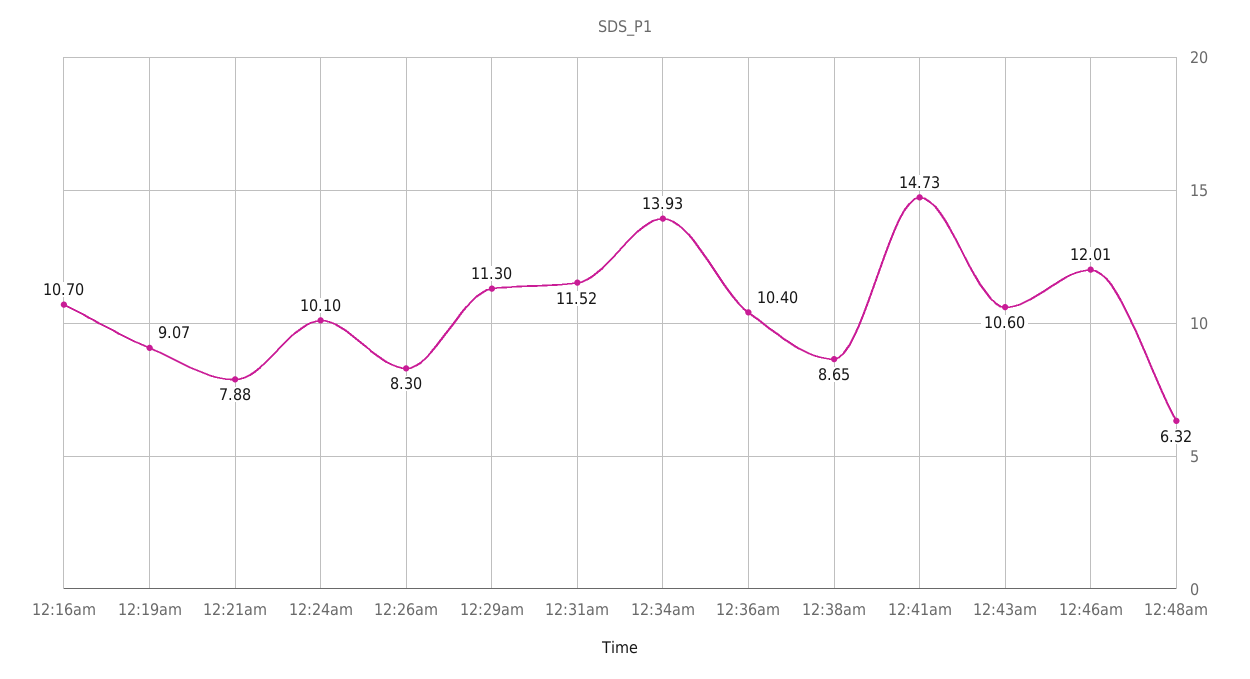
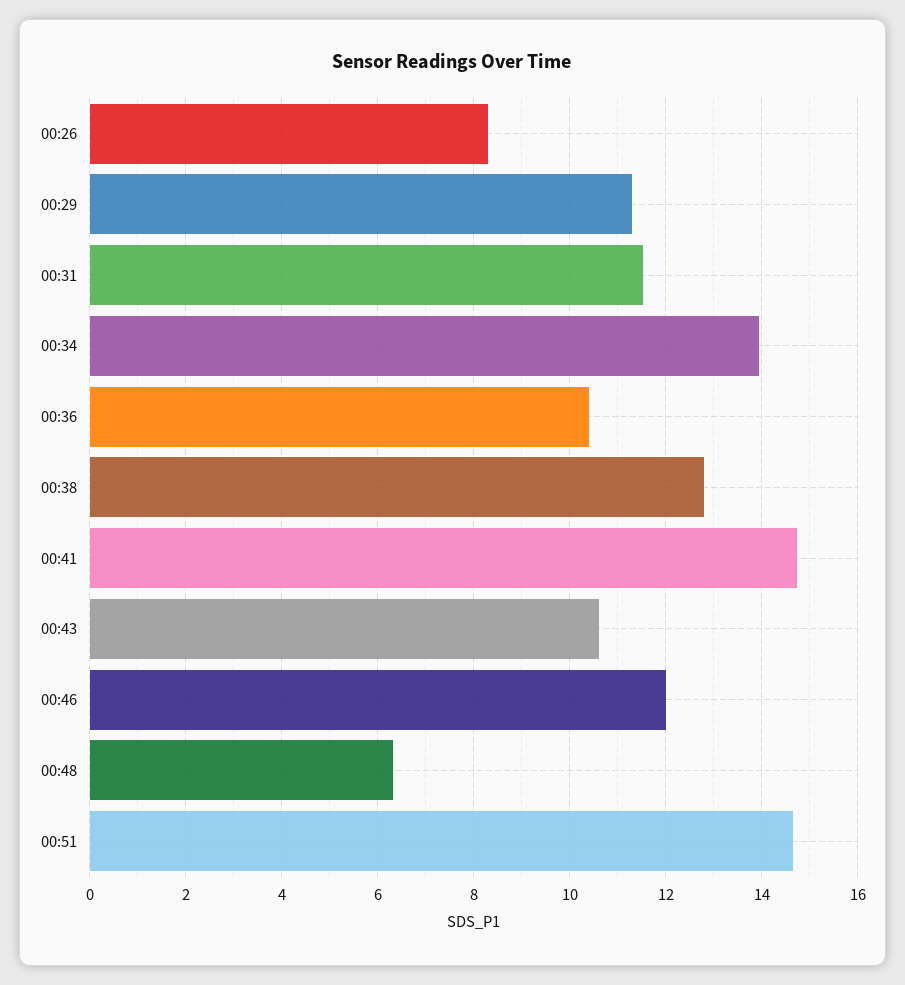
12:16am: 10.7 -> none
12:19am: 9.07 -> none
12:21am: 7.88 -> none
12:24am: 10.1 -> none
12:38am: 8.65 -> 12.8
00:51: none -> 14.6

